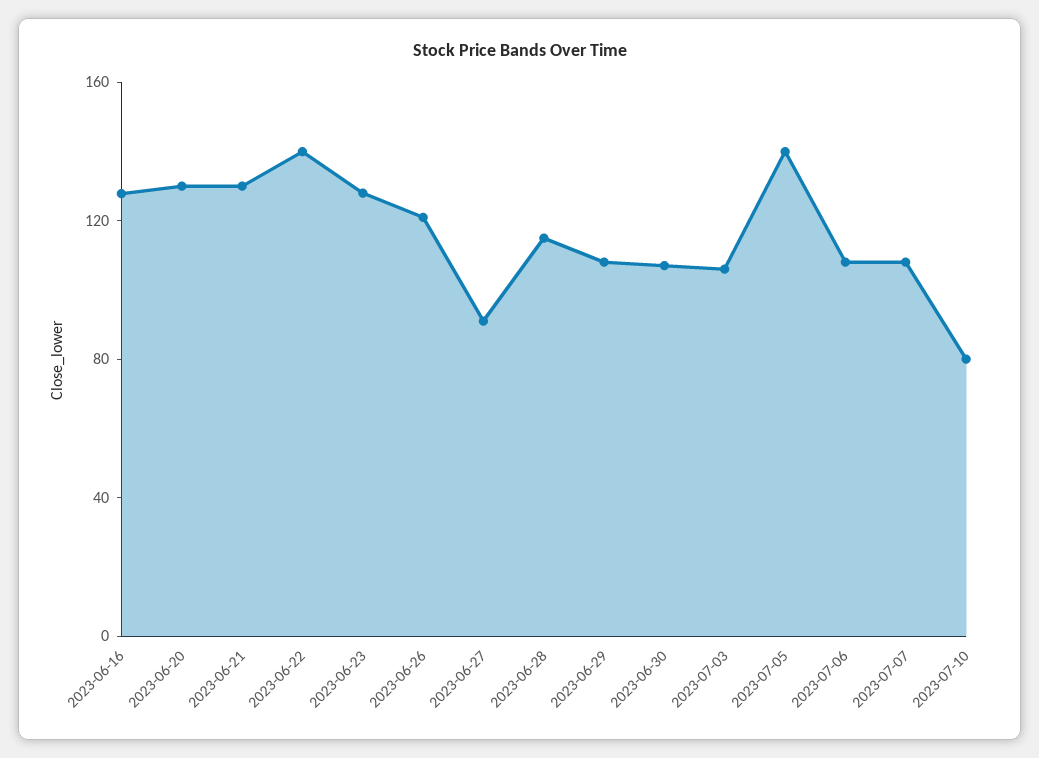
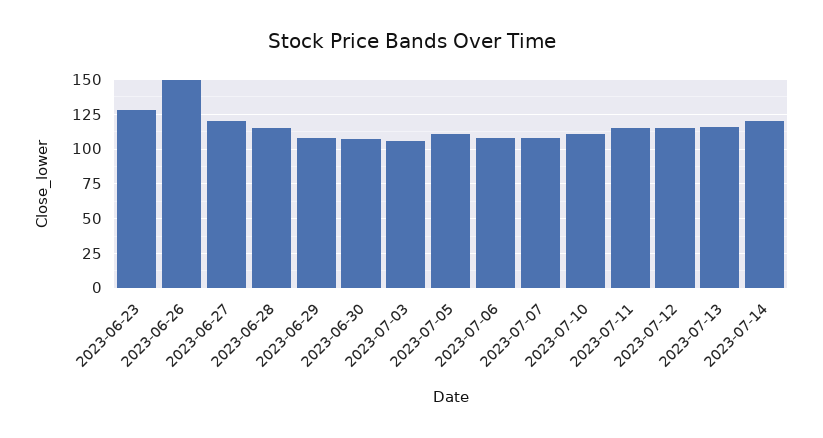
2023-06-16: 130 -> none
2023-06-20: 130 -> none
2023-06-21: 130 -> none
2023-06-22: 140 -> none
2023-06-26: 120 -> 150
2023-06-27: 90 -> 120
2023-07-05: 140 -> 110
2023-07-10: 80 -> 110
2023-07-11: none -> 115
2023-07-12: none -> 115
2023-07-13: none -> 115
2023-07-14: none -> 120

